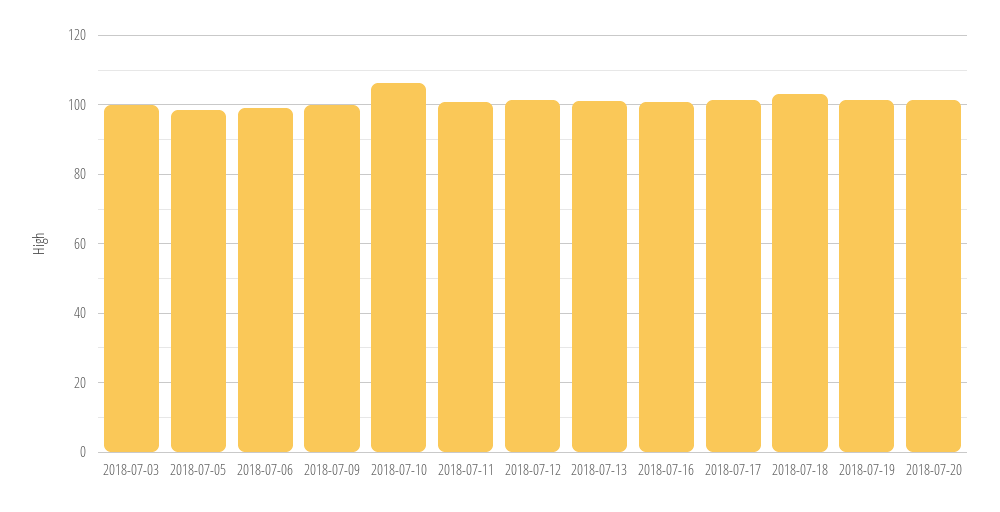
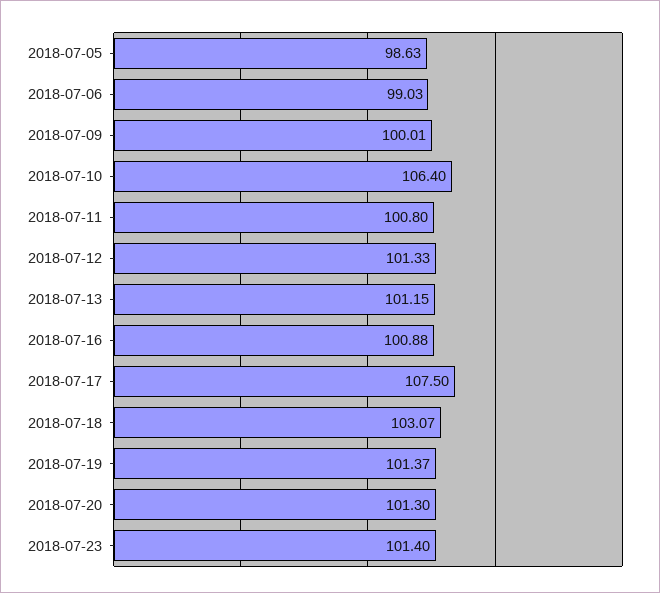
2018-07-03: 100 -> none
2018-07-17: 102 -> 107.5
2018-07-23: none -> 101.4

